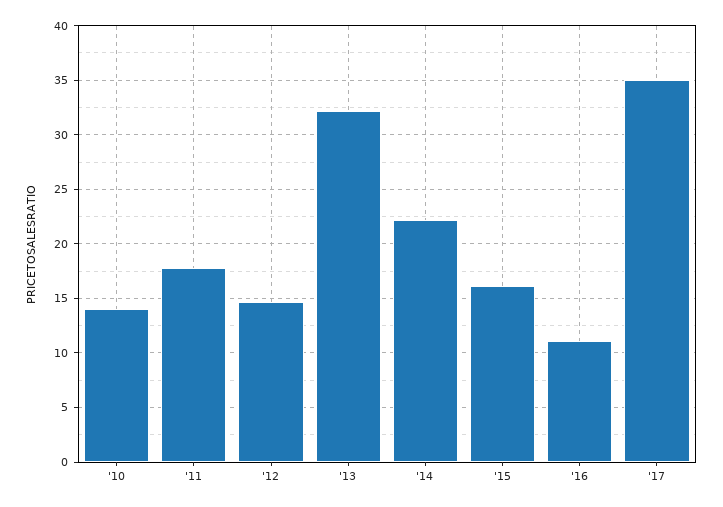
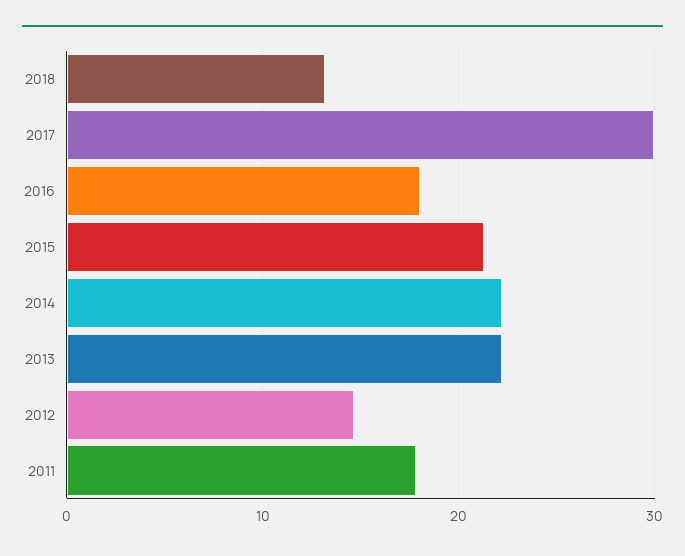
'10: 14 -> none
'13: 32 -> 22
'15: 16 -> 21
'16: 11 -> 18
'17: 35 -> 30
2018: none -> 13

